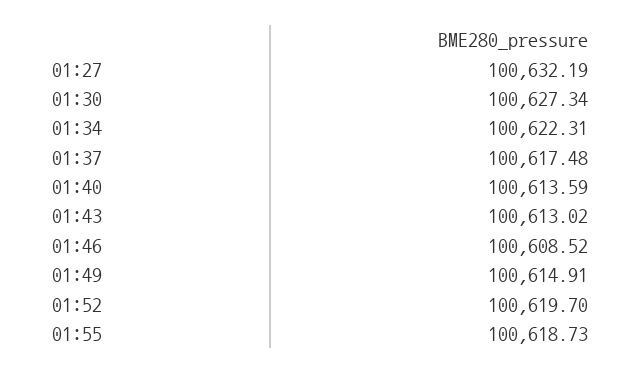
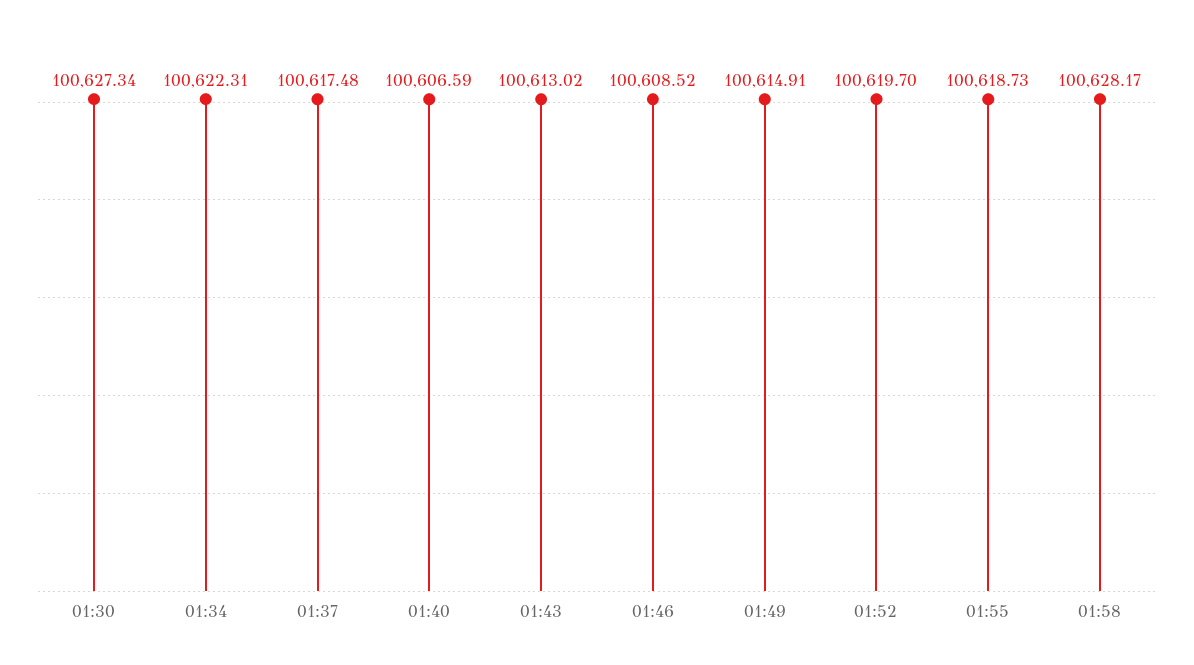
01:27: 100632.19 -> none
01:40: 100613.59 -> 100606.59
01:58: none -> 100628.17

